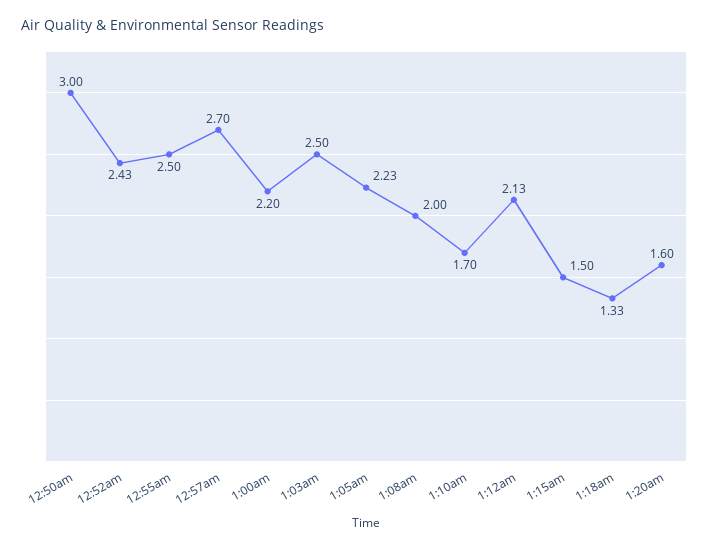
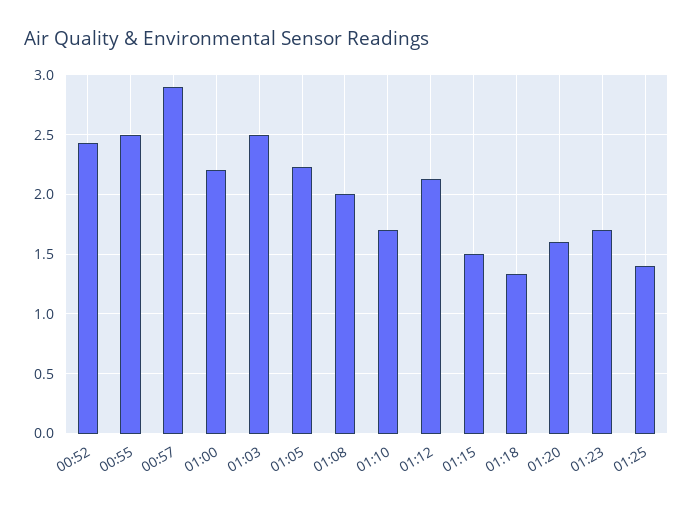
12:50am: 3 -> none
12:57am: 2.7 -> 2.9
01:23: none -> 1.7
01:25: none -> 1.4

